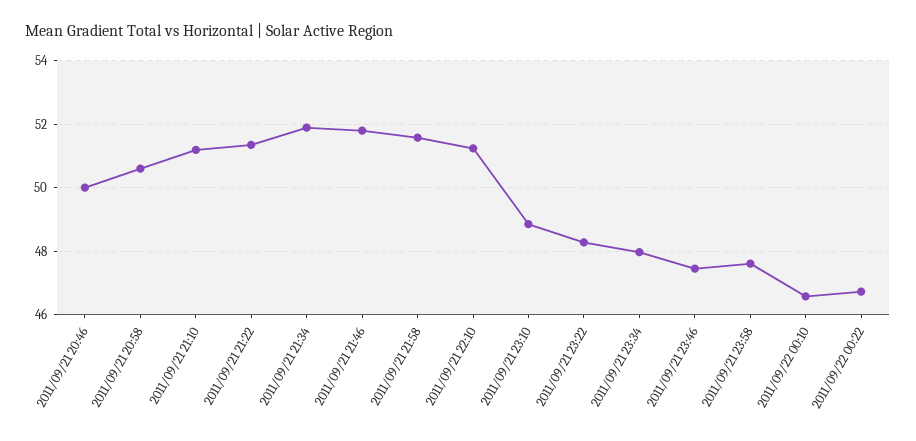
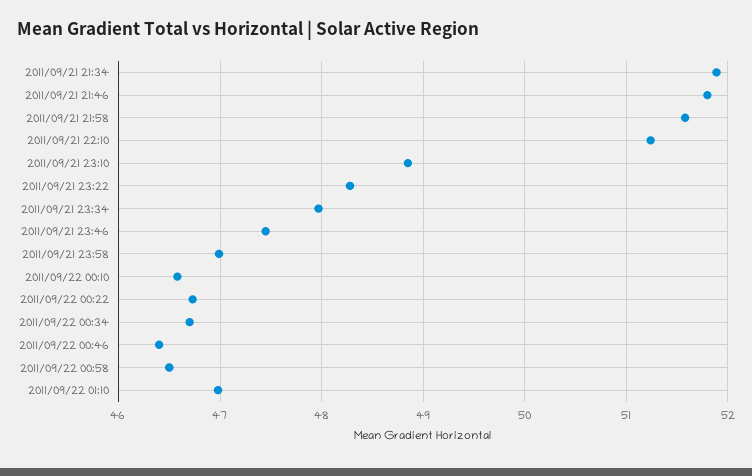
2011/09/21 20:46: 50 -> none
2011/09/21 20:58: 50.6 -> none
2011/09/21 21:10: 51.2 -> none
2011/09/21 21:22: 51.4 -> none
2011/09/21 23:58: 47.6 -> 47
2011/09/22 00:34: none -> 46.7
2011/09/22 00:46: none -> 46.4
2011/09/22 00:58: none -> 46.5
2011/09/22 01:10: none -> 47

